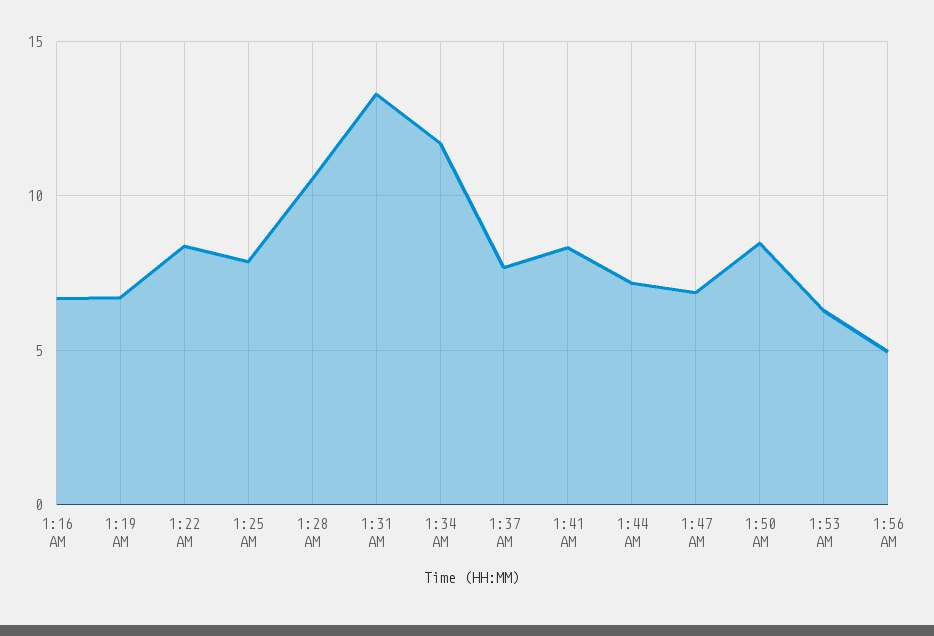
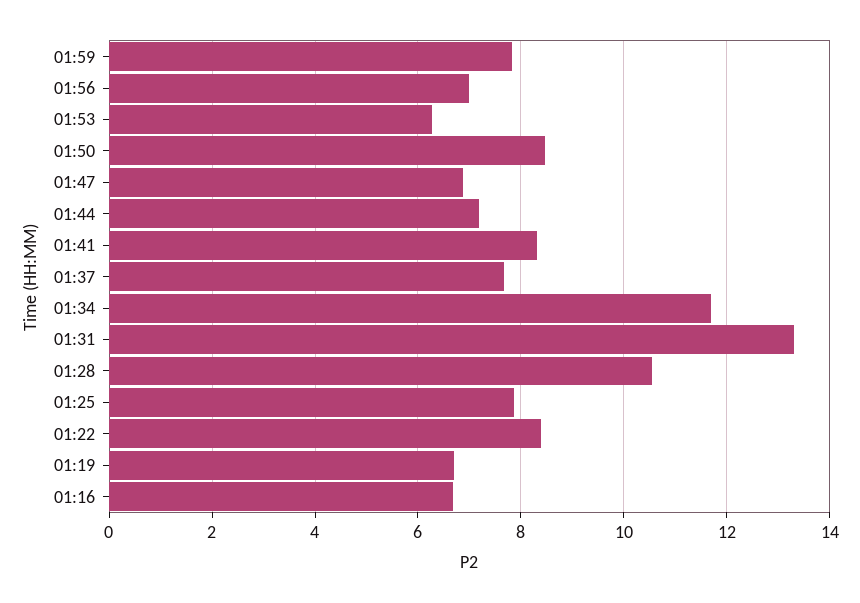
1:56 AM: 5 -> 7
01:59: none -> 7.8

